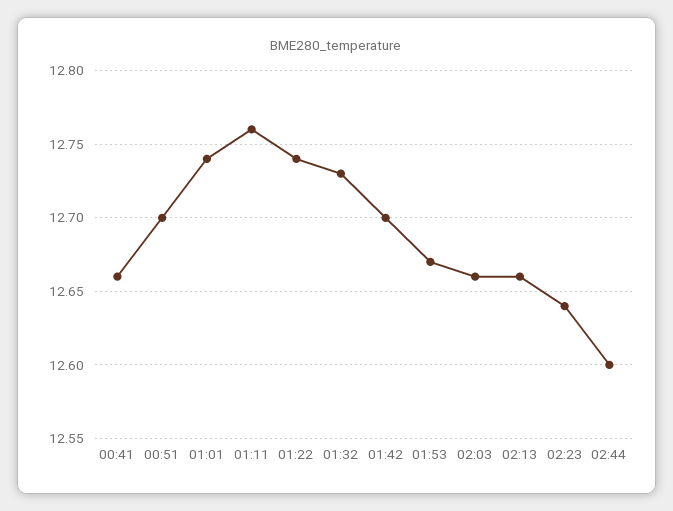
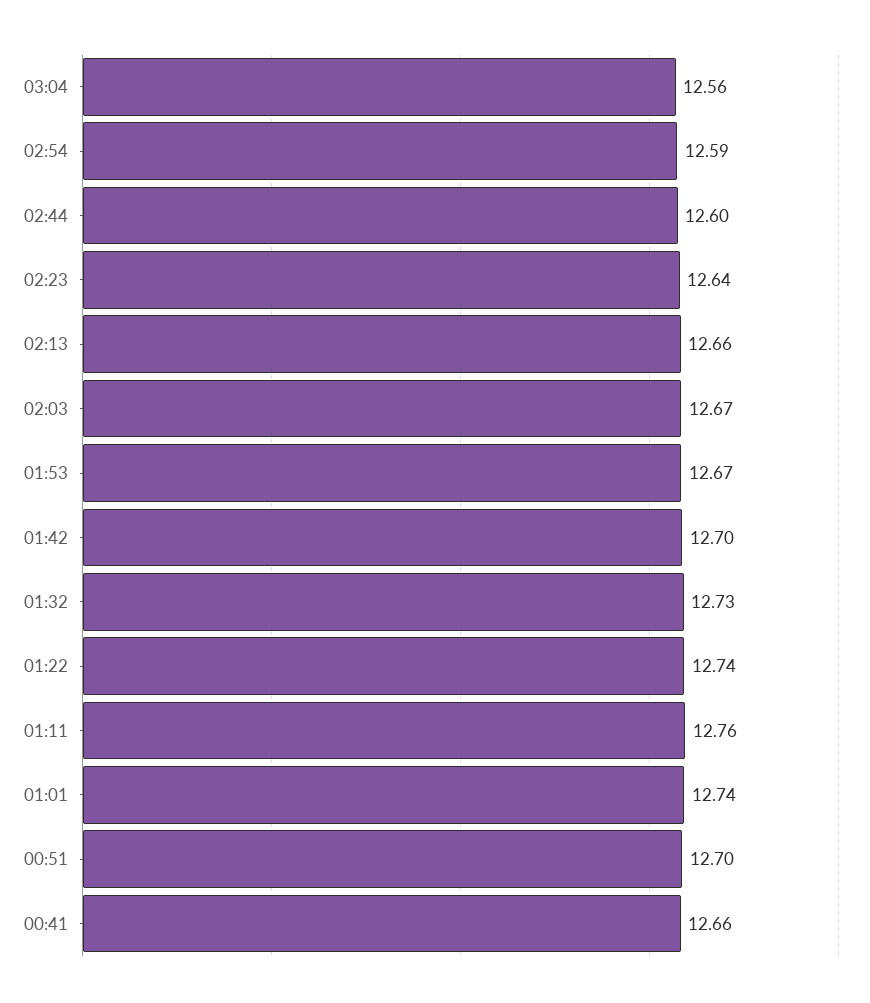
02:03: 12.66 -> 12.67
03:04: none -> 12.56
02:54: none -> 12.59

